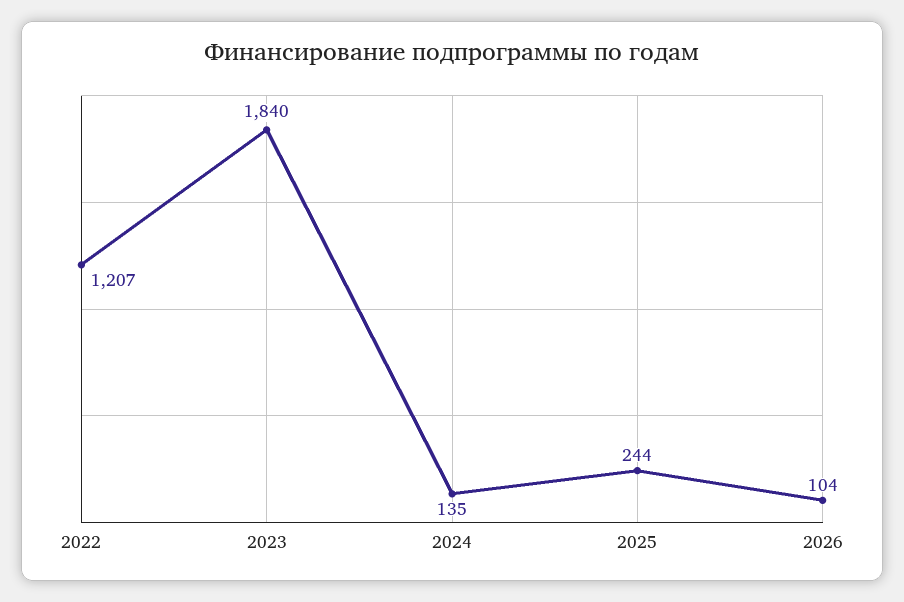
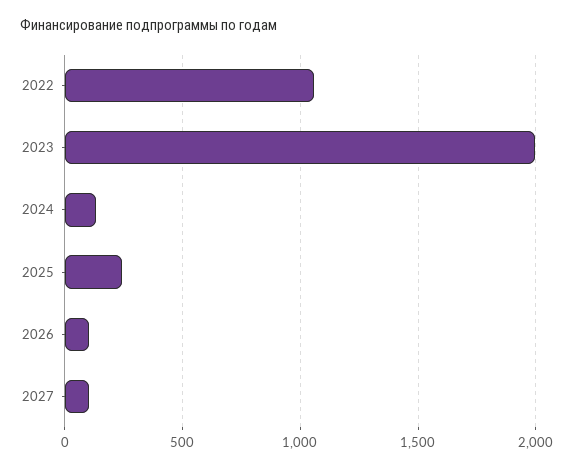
2022: 1207 -> 1050
2023: 1840 -> 2000
2027: none -> 100

